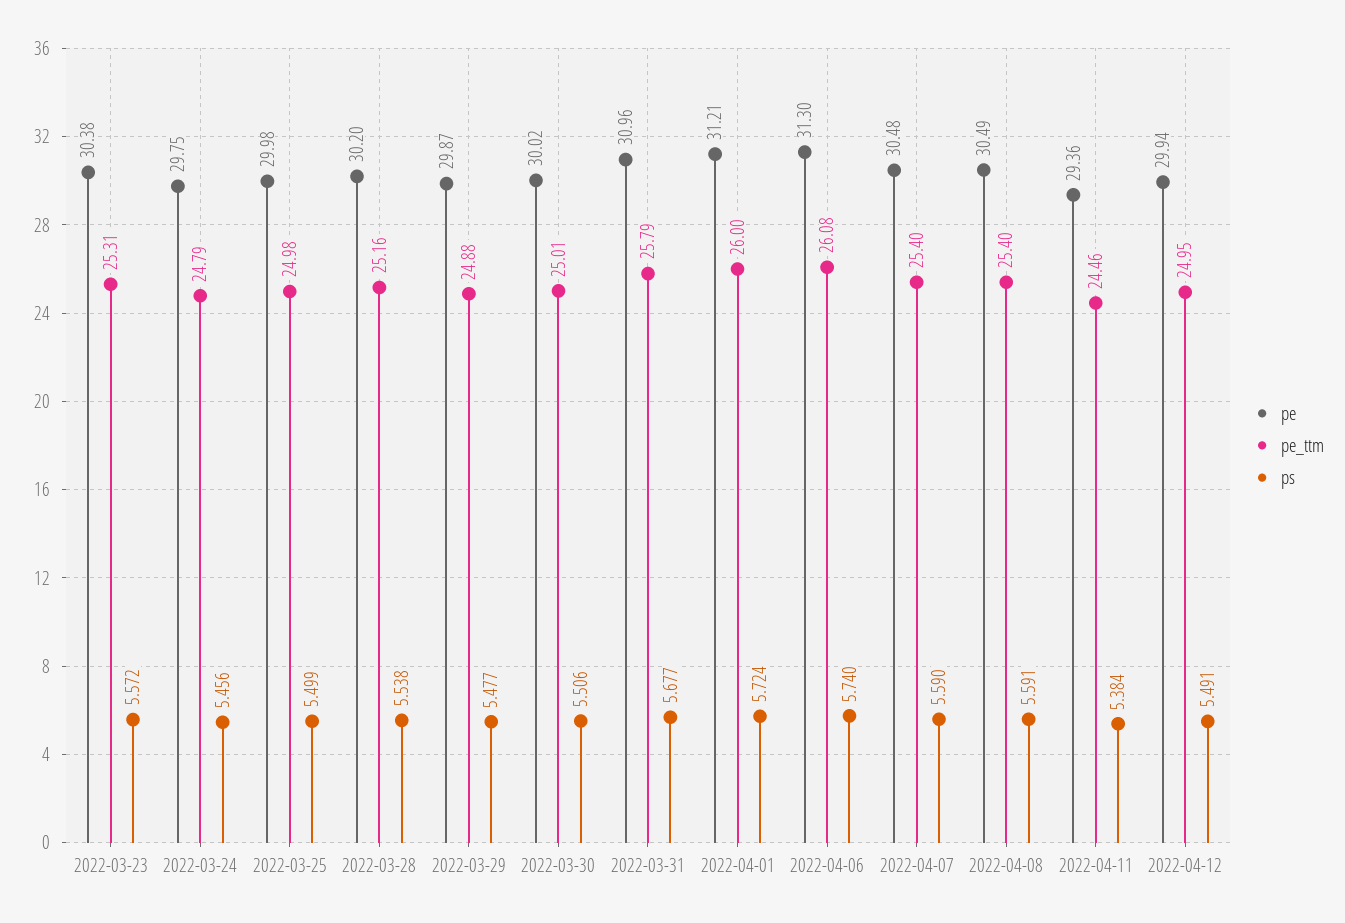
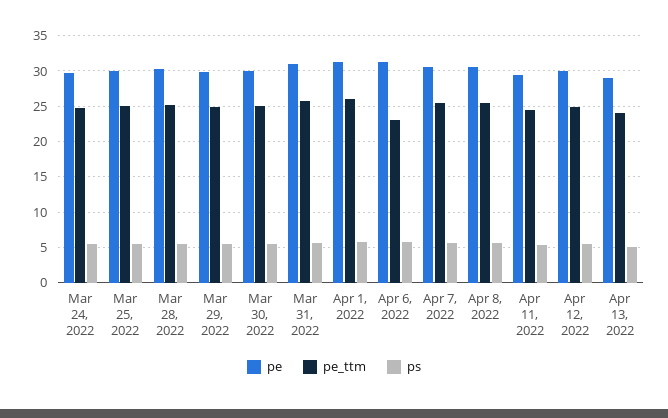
pe, 2022-03-23: 30.38 -> none
pe_ttm, 2022-03-23: 25.31 -> none
ps, 2022-03-23: 5.572 -> none
pe_ttm, 2022-04-06: 26.08 -> 23
pe, Apr 13, 2022: none -> 29
pe_ttm, Apr 13, 2022: none -> 24
ps, Apr 13, 2022: none -> 5

